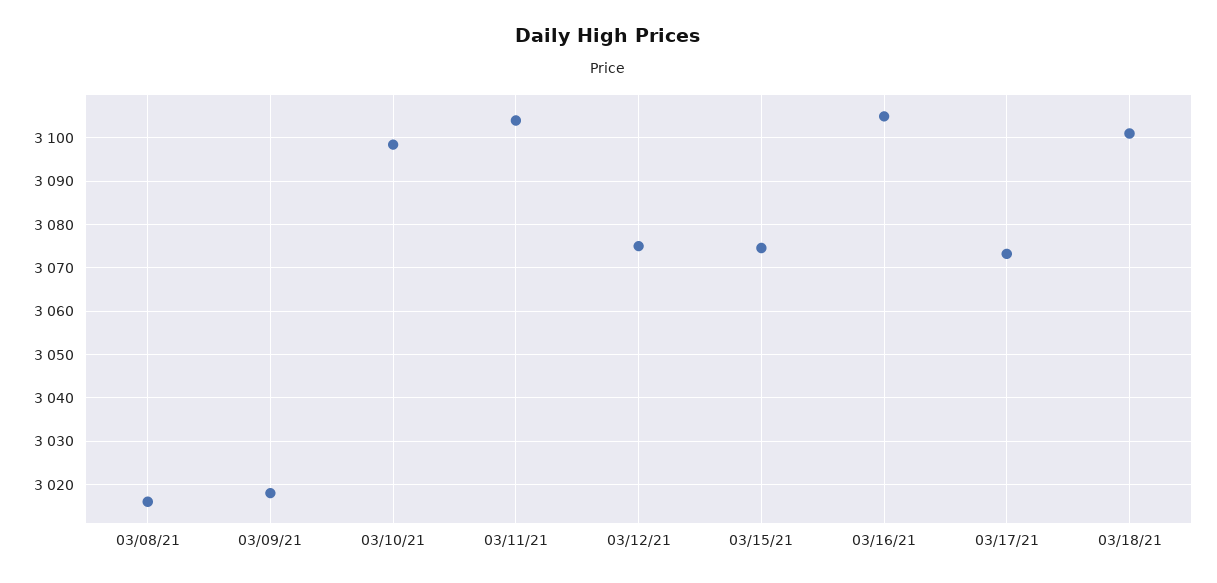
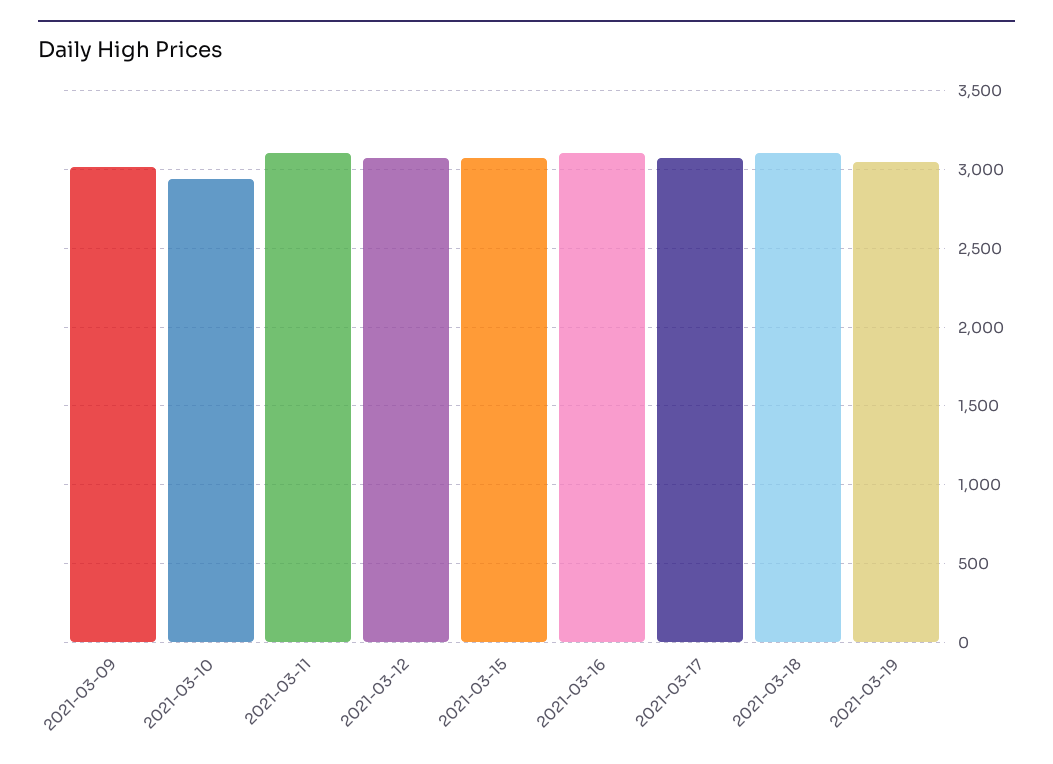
03/08/21: 3016 -> none
03/10/21: 3098 -> 2950
2021-03-19: none -> 3050

